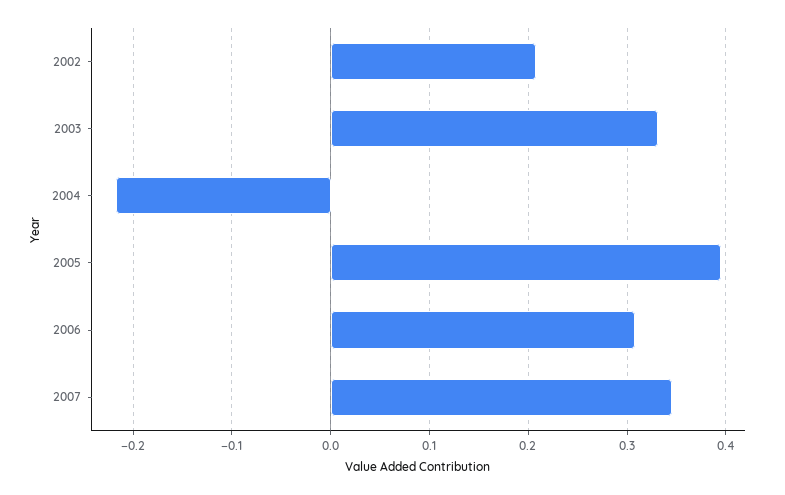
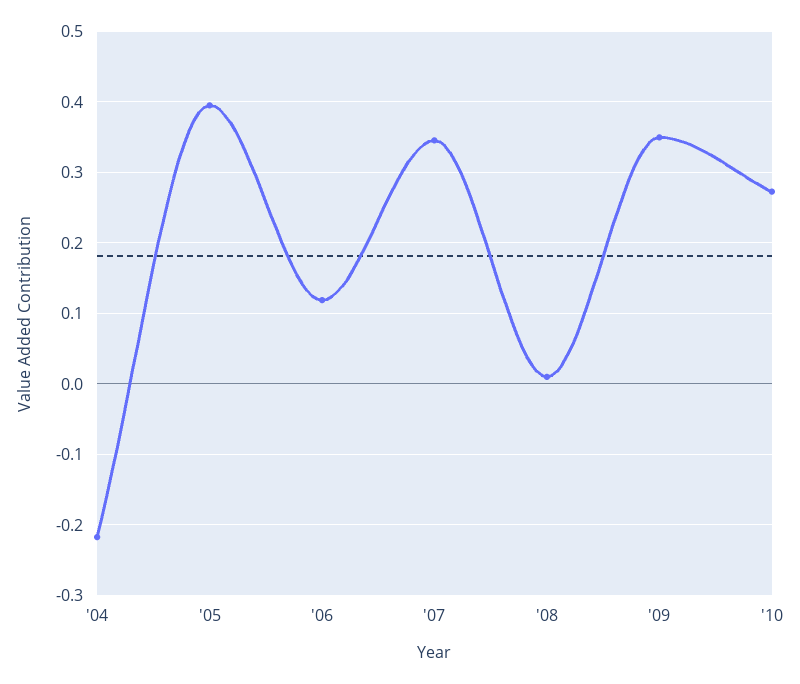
2002: 0.21 -> none
2003: 0.33 -> none
2006: 0.31 -> 0.12
'08: none -> 0.01
'09: none -> 0.35
'10: none -> 0.27

